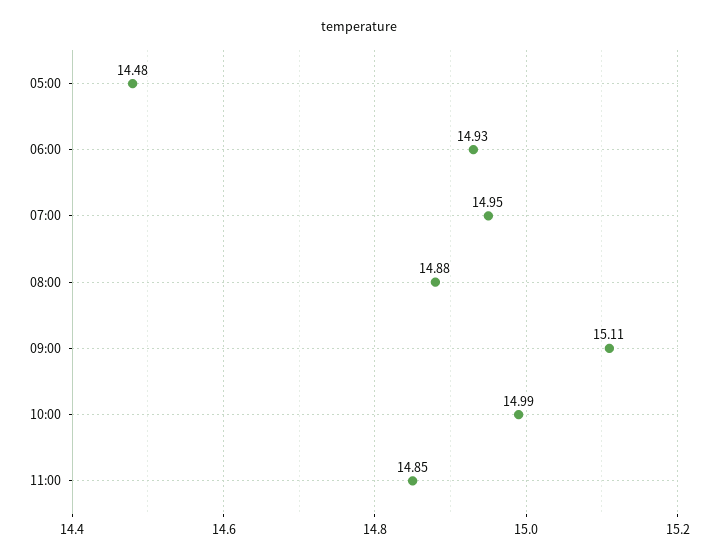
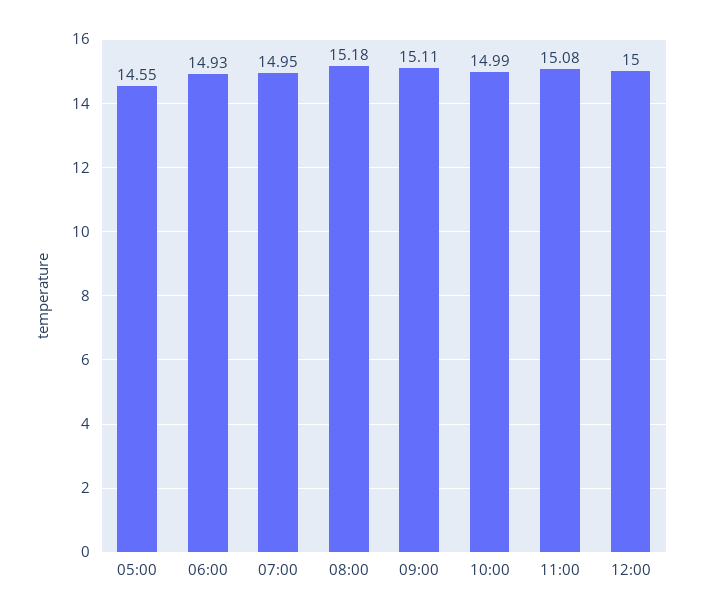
05:00: 14.48 -> 14.55
08:00: 14.88 -> 15.18
11:00: 14.85 -> 15.08
12:00: none -> 15

